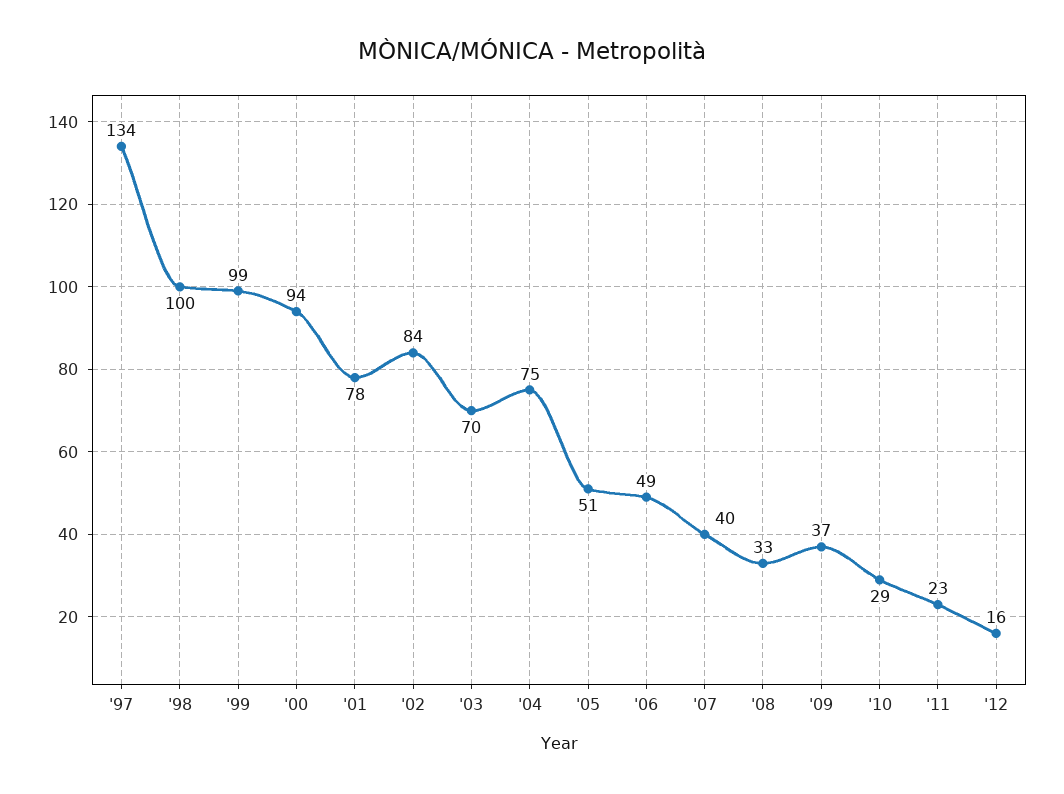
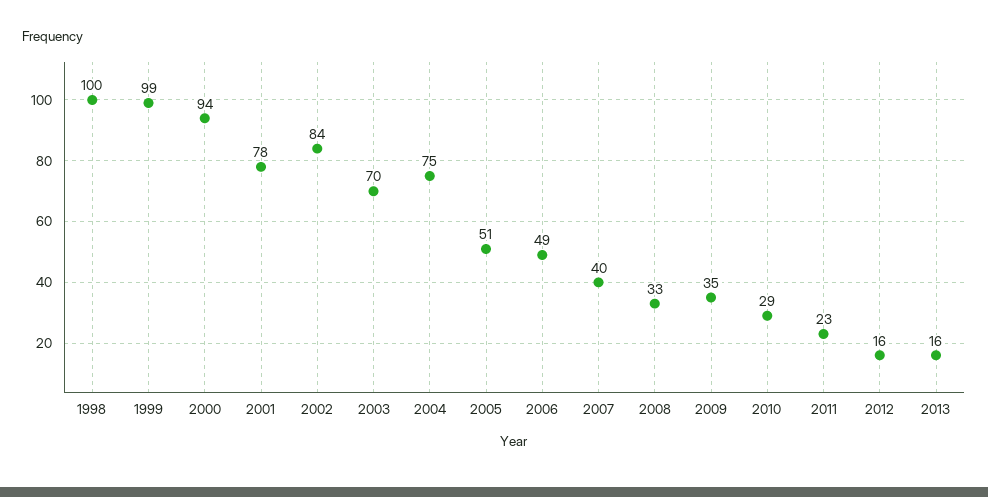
'97: 134 -> none
'09: 37 -> 35
2013: none -> 16

